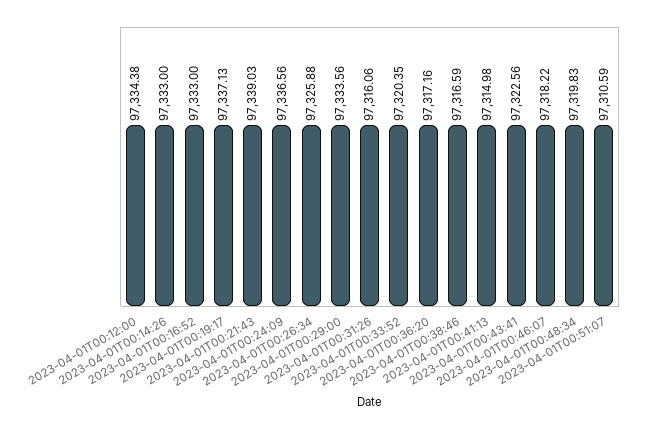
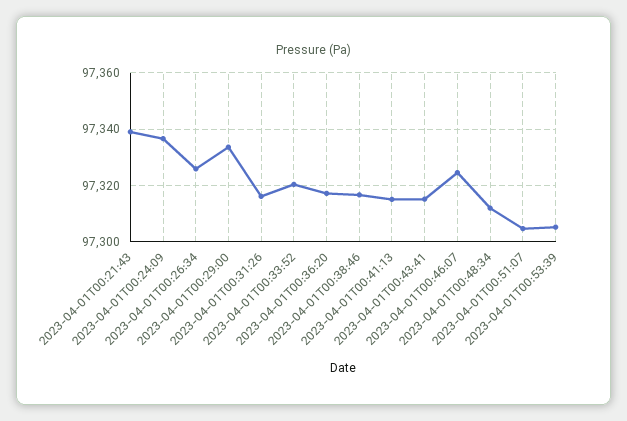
2023-04-01T00:12:00: 97334.38 -> none
2023-04-01T00:14:26: 97333 -> none
2023-04-01T00:16:52: 97333 -> none
2023-04-01T00:19:17: 97337.13 -> none
2023-04-01T00:43:41: 97322.56 -> 97315
2023-04-01T00:46:07: 97318.22 -> 97325
2023-04-01T00:48:34: 97319.83 -> 97312.5
2023-04-01T00:51:07: 97310.59 -> 97305
2023-04-01T00:53:39: none -> 97305

